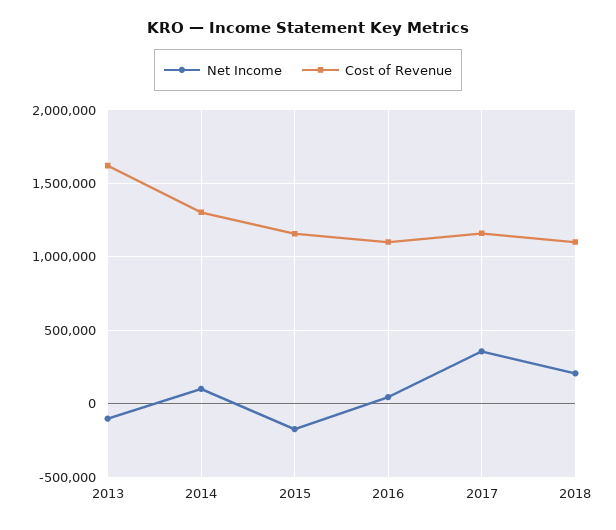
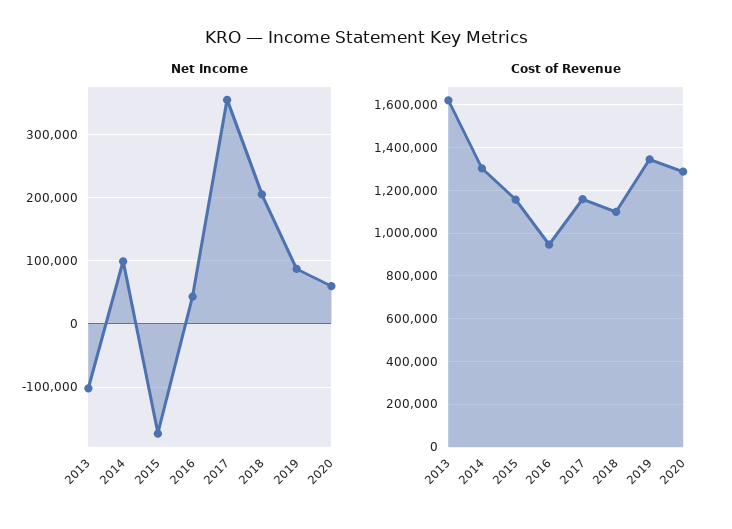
Cost of Revenue, 2016: 1100000 -> 950000
Net Income, 2019: none -> 90000
Net Income, 2020: none -> 60000
Cost of Revenue, 2019: none -> 1350000
Cost of Revenue, 2020: none -> 1300000

